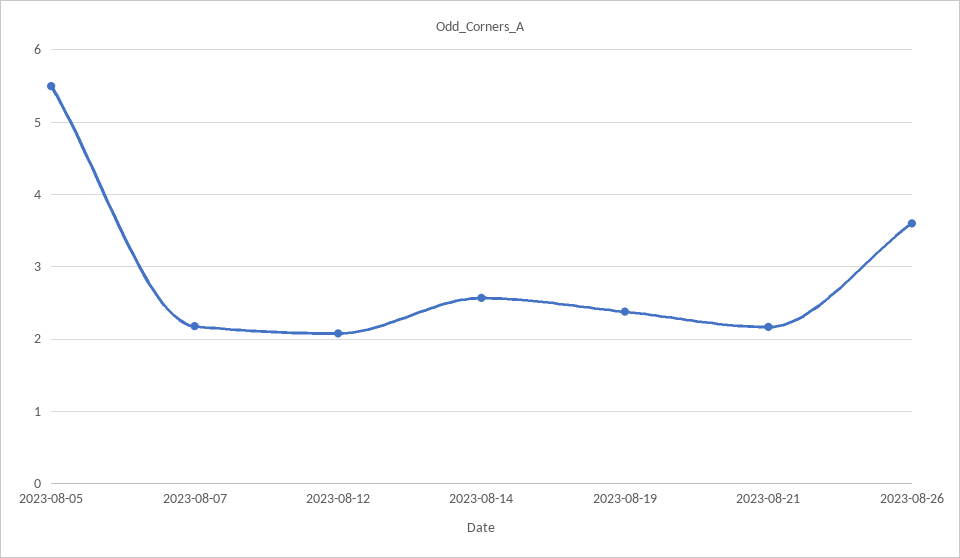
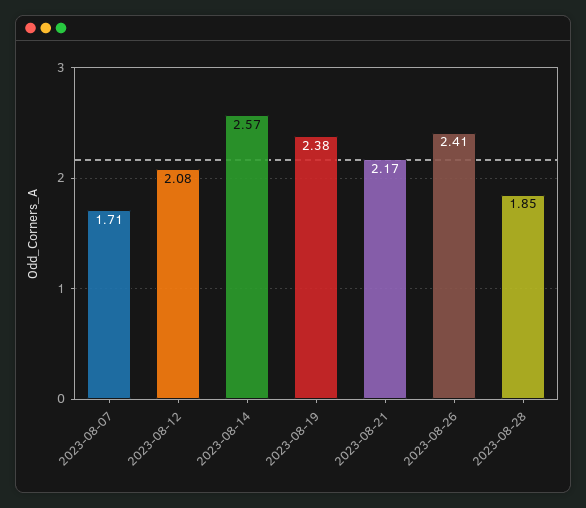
2023-08-05: 5.5 -> none
2023-08-07: 2.2 -> 1.71
2023-08-26: 3.6 -> 2.41
2023-08-28: none -> 1.85

